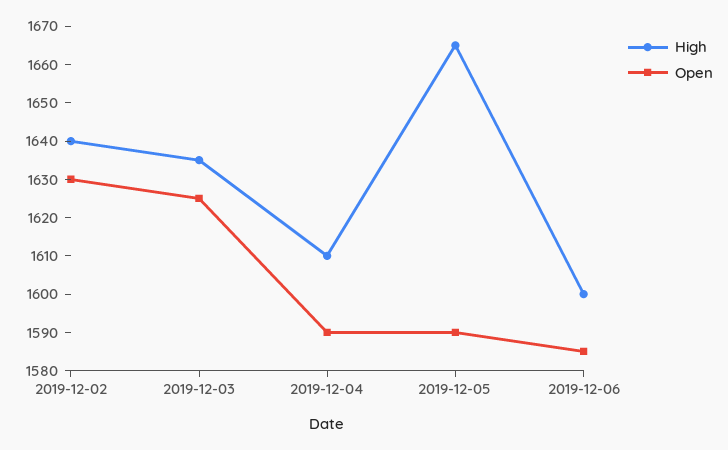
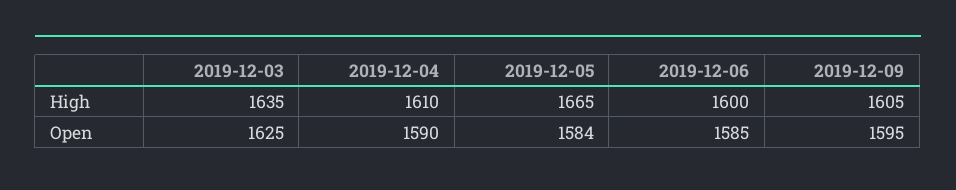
High, 2019-12-02: 1640 -> none
Open, 2019-12-02: 1630 -> none
Open, 2019-12-05: 1590 -> 1584
High, 2019-12-09: none -> 1605
Open, 2019-12-09: none -> 1595

